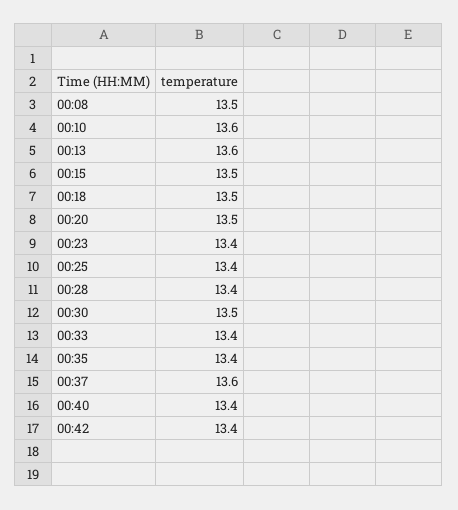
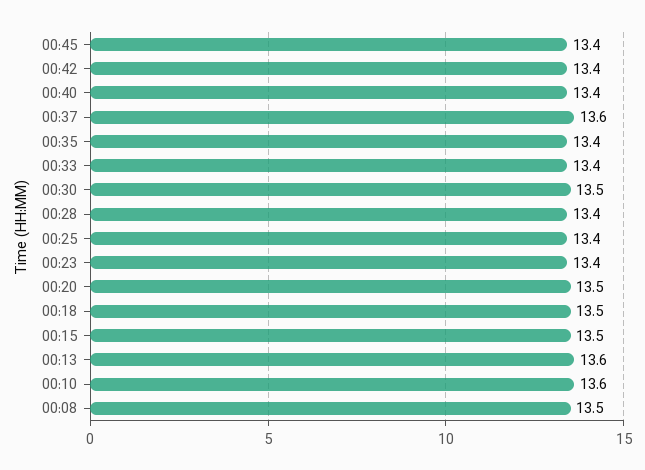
00:45: none -> 13.4

